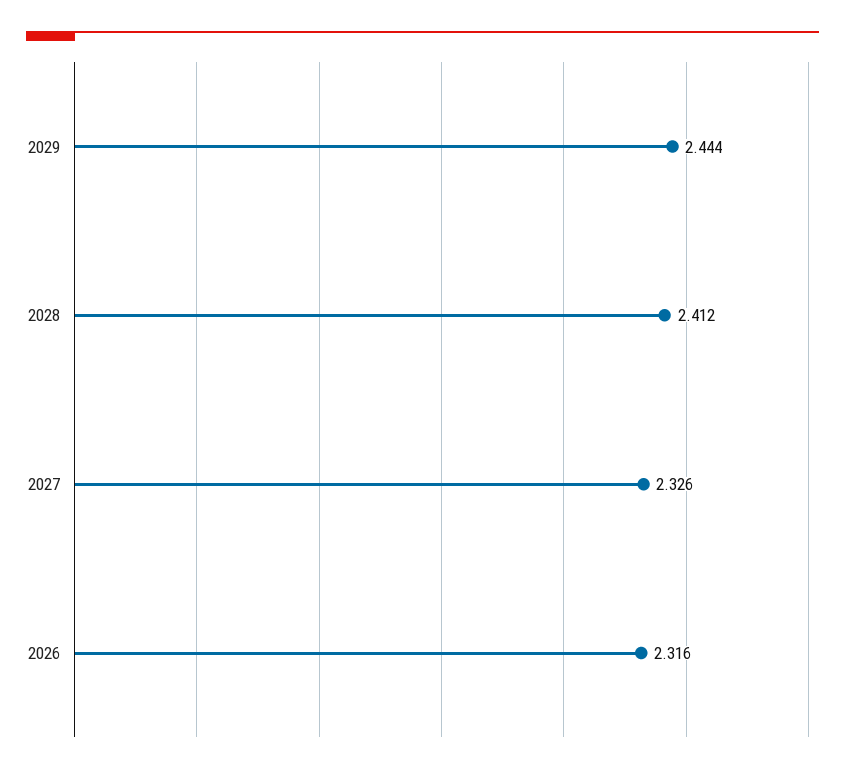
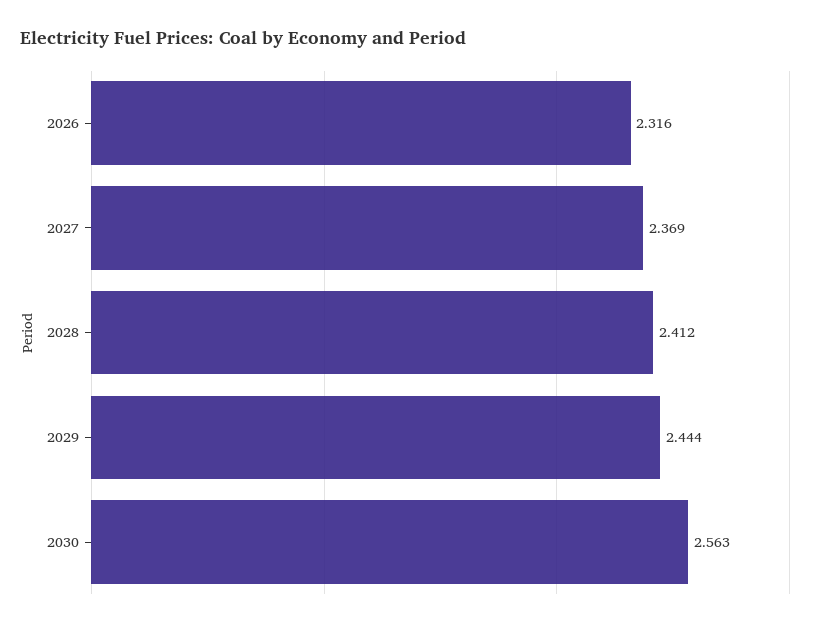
2027: 2.326 -> 2.369
2030: none -> 2.563

